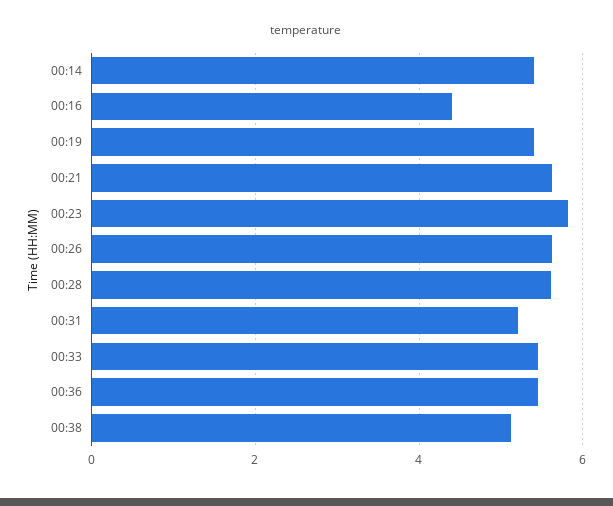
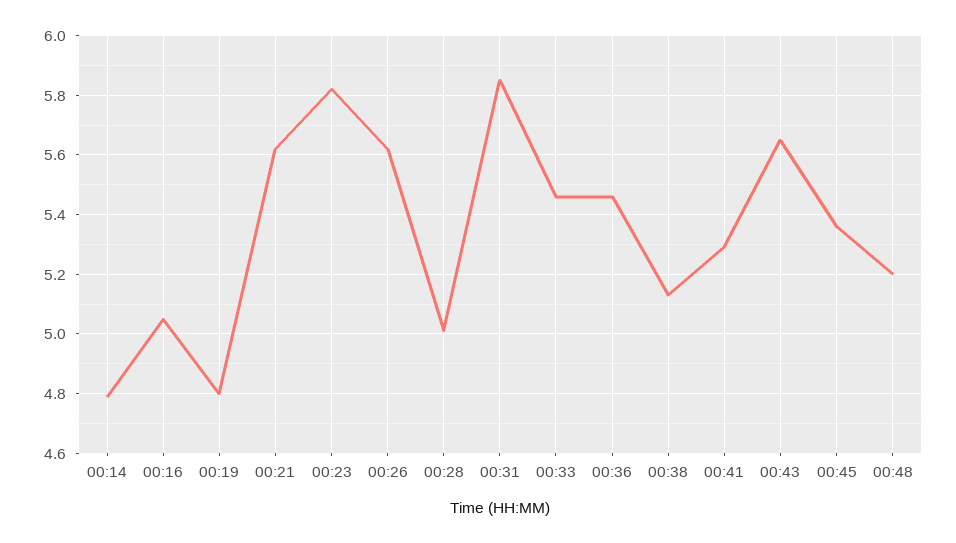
00:14: 5.4 -> 4.8
00:16: 4.4 -> 5.05
00:19: 5.4 -> 4.8
00:28: 5.6 -> 5
00:31: 5.2 -> 5.85
00:41: none -> 5.3
00:43: none -> 5.65
00:45: none -> 5.35
00:48: none -> 5.2

